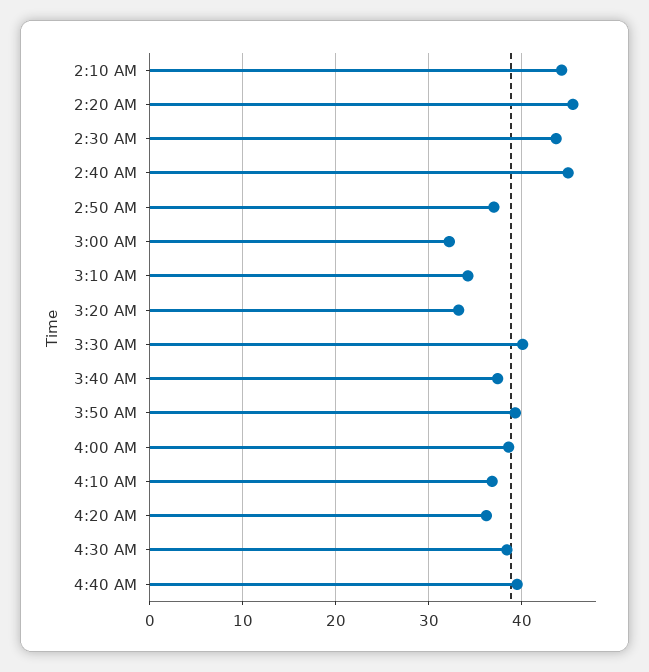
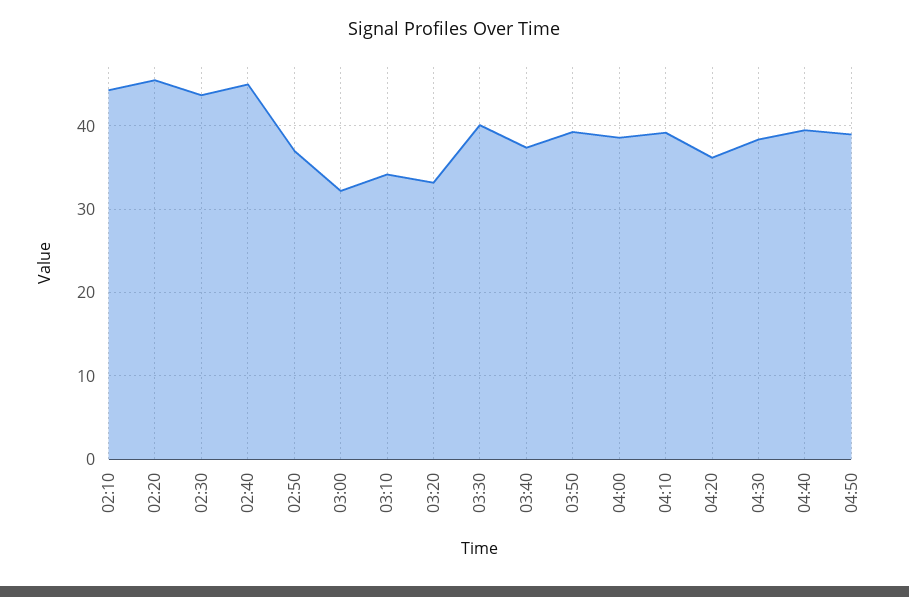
4:10 AM: 37 -> 39
04:50: none -> 39

